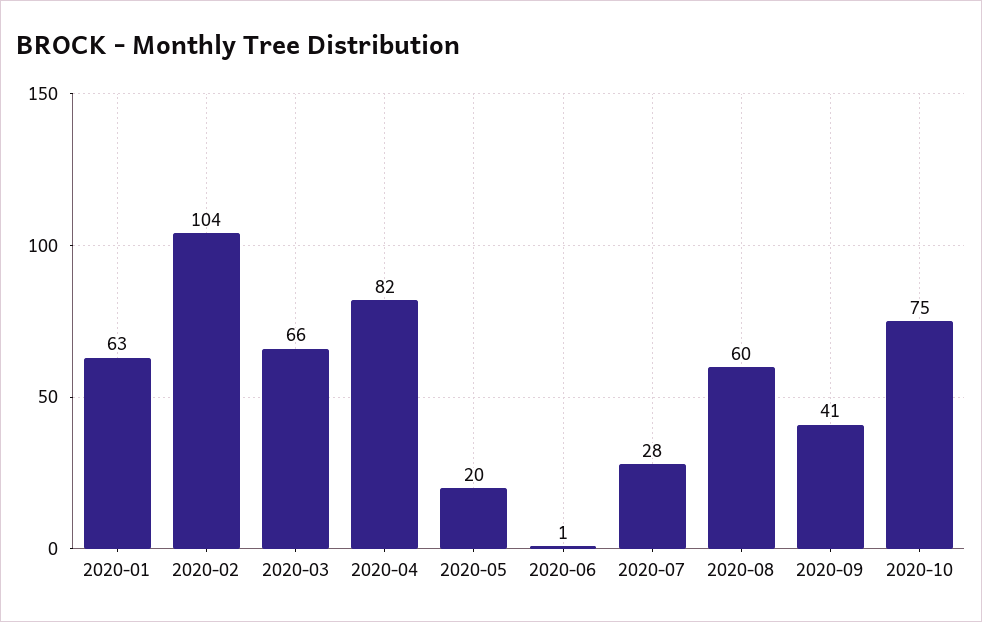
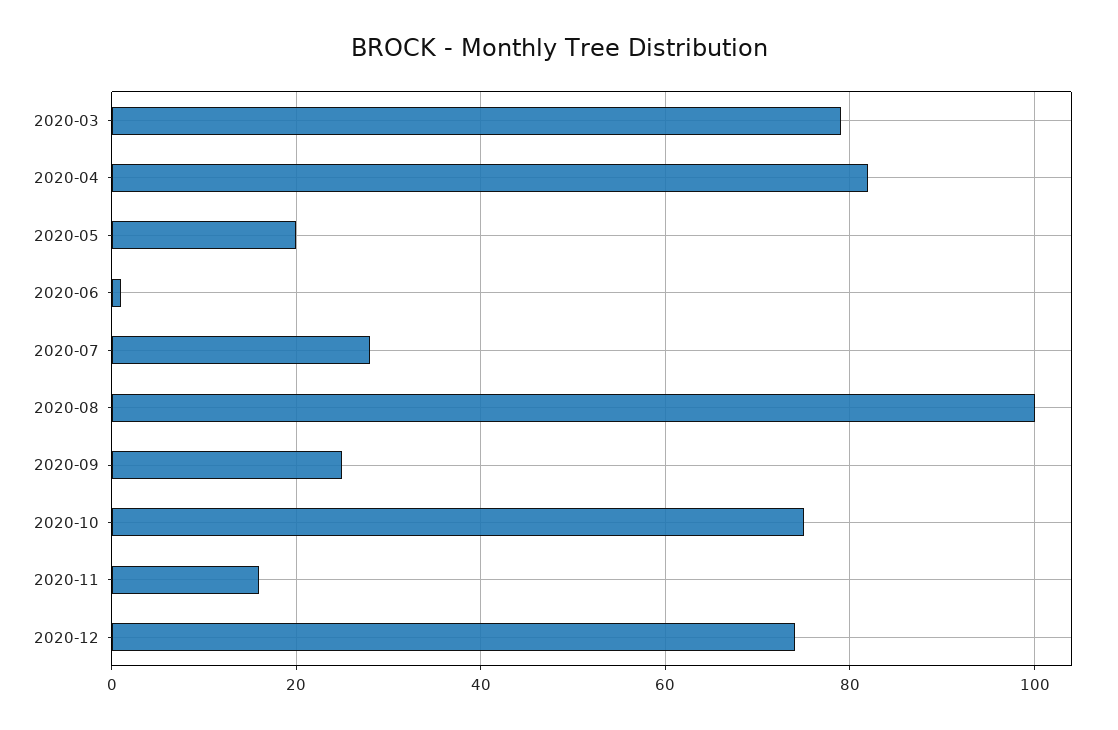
2020-01: 63 -> none
2020-02: 104 -> none
2020-03: 66 -> 80
2020-08: 60 -> 100
2020-09: 41 -> 25
2020-11: none -> 15
2020-12: none -> 75

